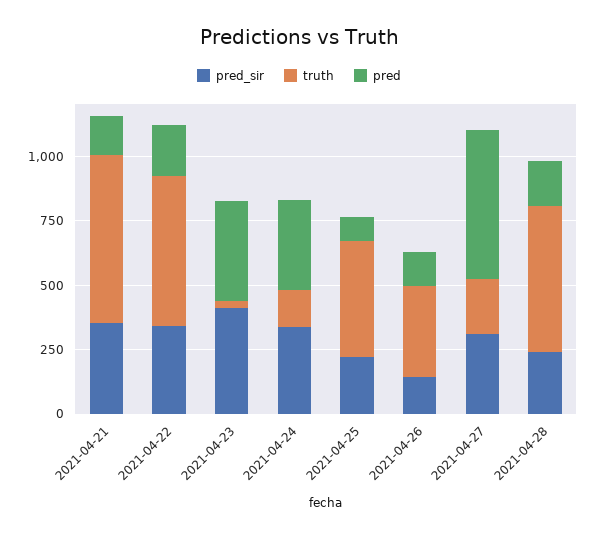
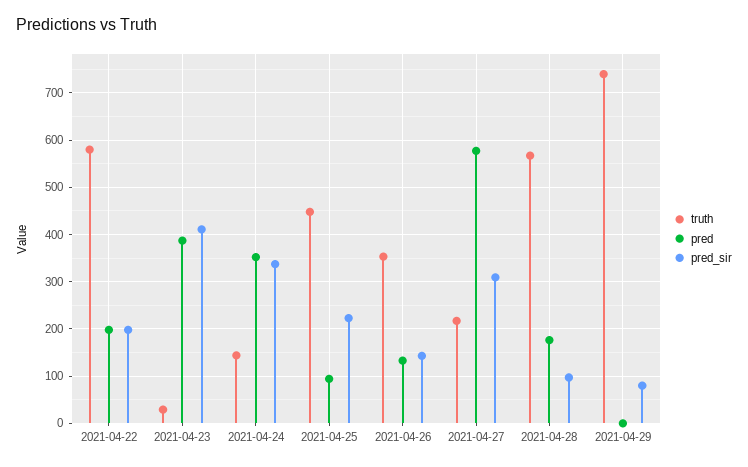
pred_sir, 2021-04-21: 350 -> none
truth, 2021-04-21: 650 -> none
pred, 2021-04-21: 150 -> none
pred_sir, 2021-04-22: 350 -> 200
pred_sir, 2021-04-28: 250 -> 100
truth, 2021-04-29: none -> 740
pred, 2021-04-29: none -> 0
pred_sir, 2021-04-29: none -> 80

